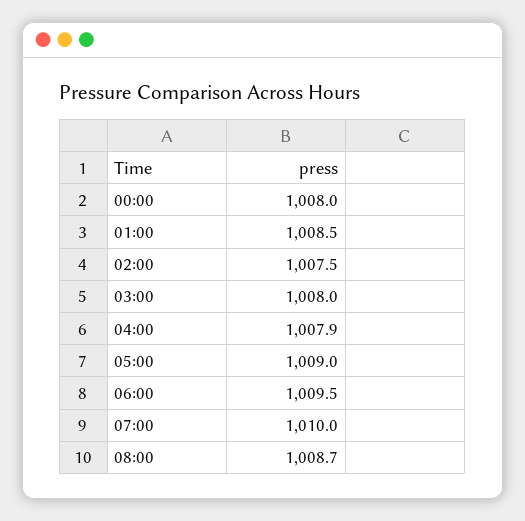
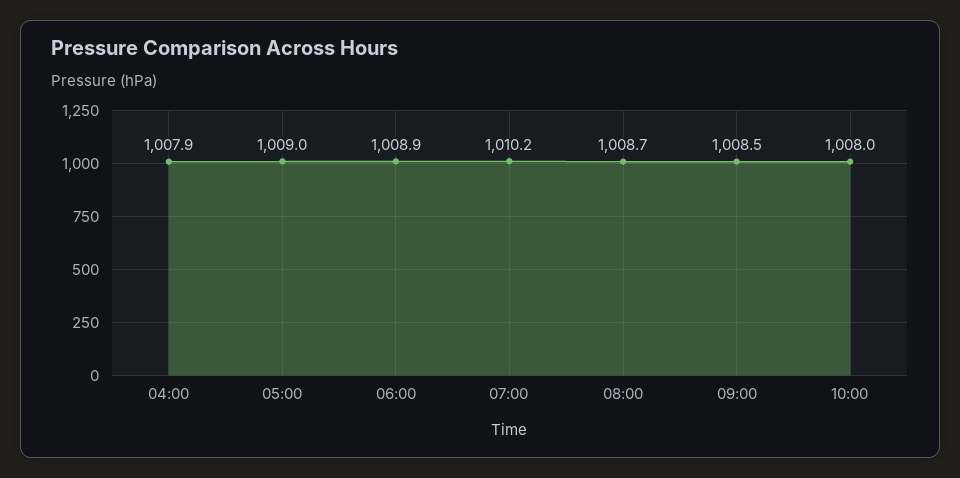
00:00: 1008 -> none
01:00: 1008.5 -> none
02:00: 1007.5 -> none
03:00: 1008 -> none
06:00: 1009.5 -> 1008.9
07:00: 1010 -> 1010.2
09:00: none -> 1008.5
10:00: none -> 1008

